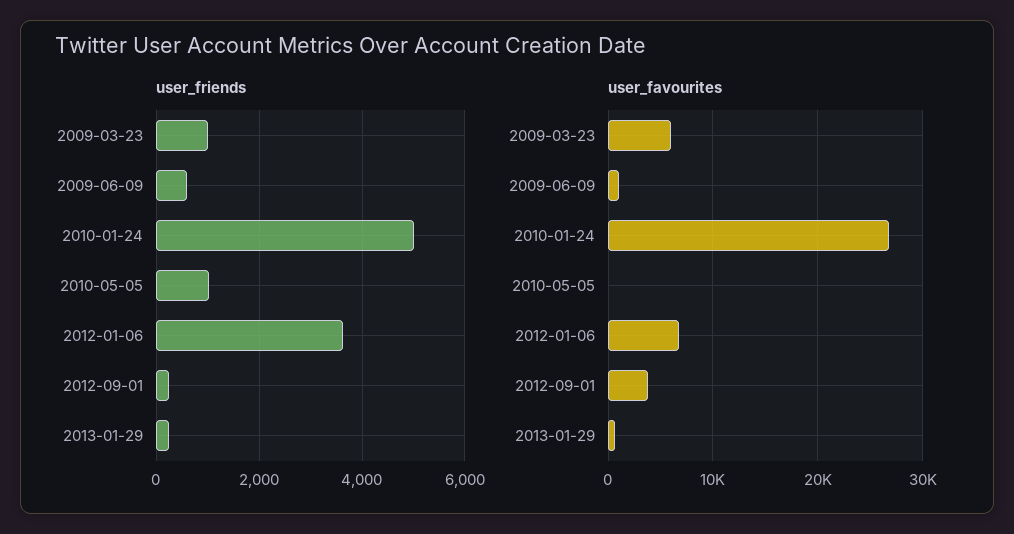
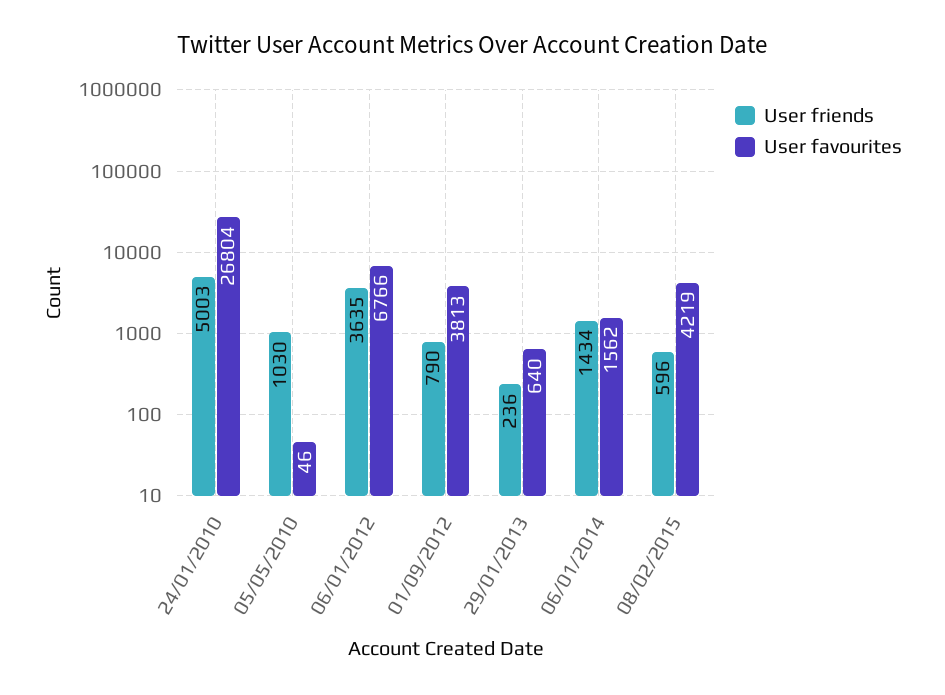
user_friends, 2009-03-23: 1000 -> none
user_friends, 2009-06-09: 600 -> none
user_friends, 2012-09-01: 200 -> 790
user_favourites, 2009-03-23: 6000 -> none
user_favourites, 2009-06-09: 1000 -> none
user_friends, 06/01/2014: none -> 1434
user_favourites, 06/01/2014: none -> 1562
user_friends, 08/02/2015: none -> 596
user_favourites, 08/02/2015: none -> 4219

